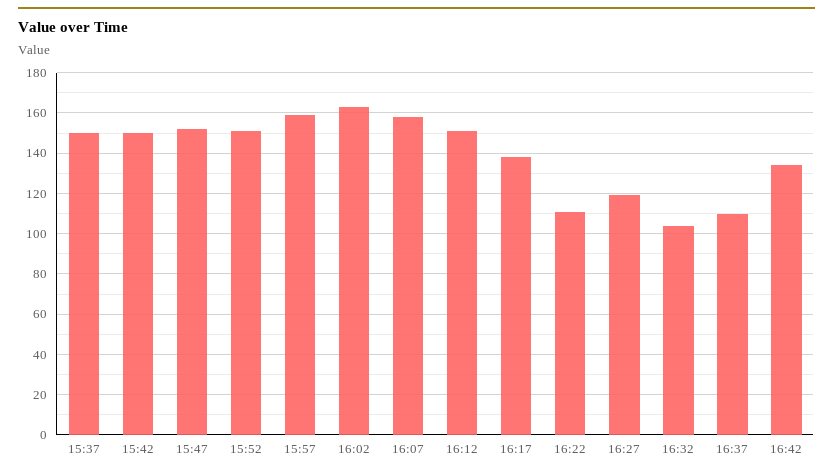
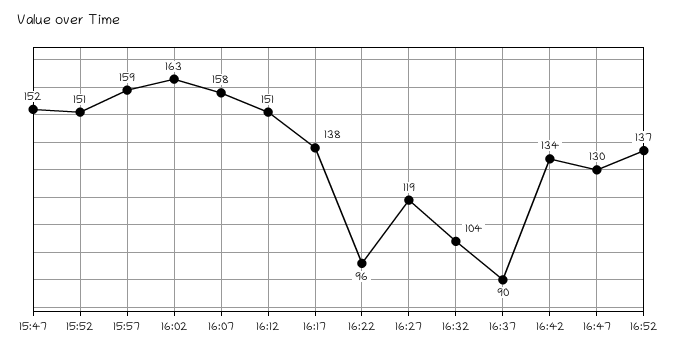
15:37: 150 -> none
15:42: 150 -> none
16:22: 110 -> 96
16:37: 110 -> 90
16:47: none -> 130
16:52: none -> 137

